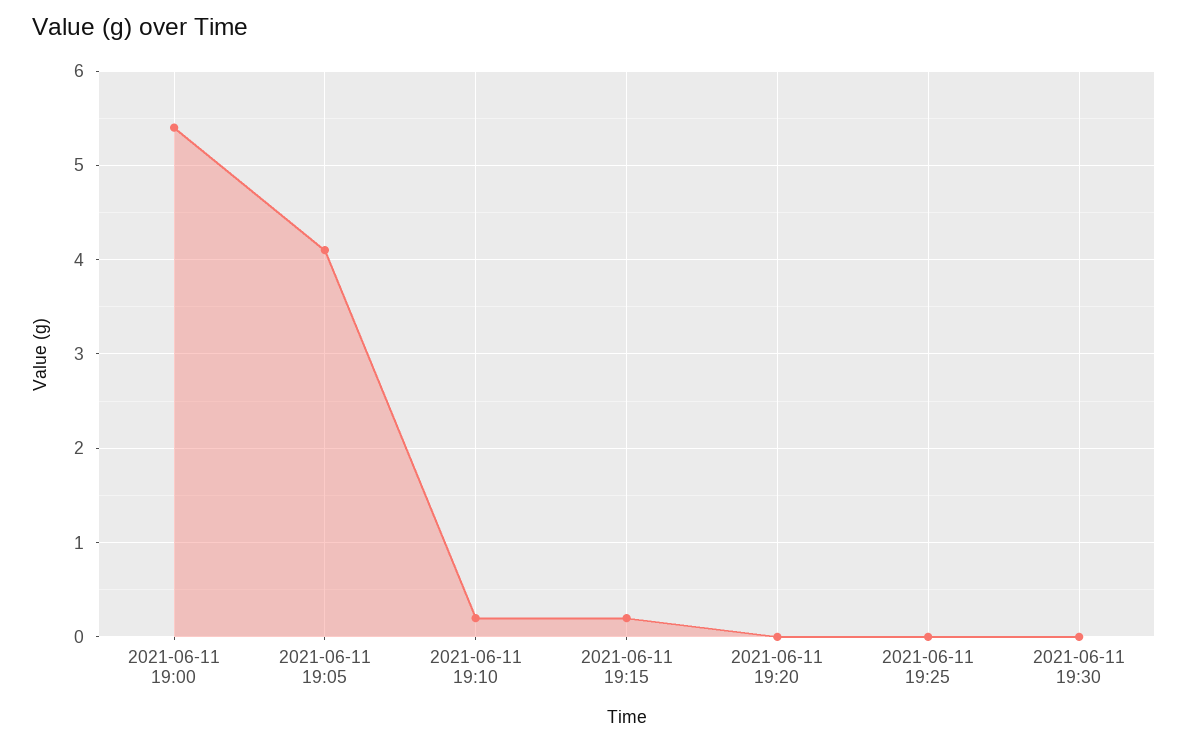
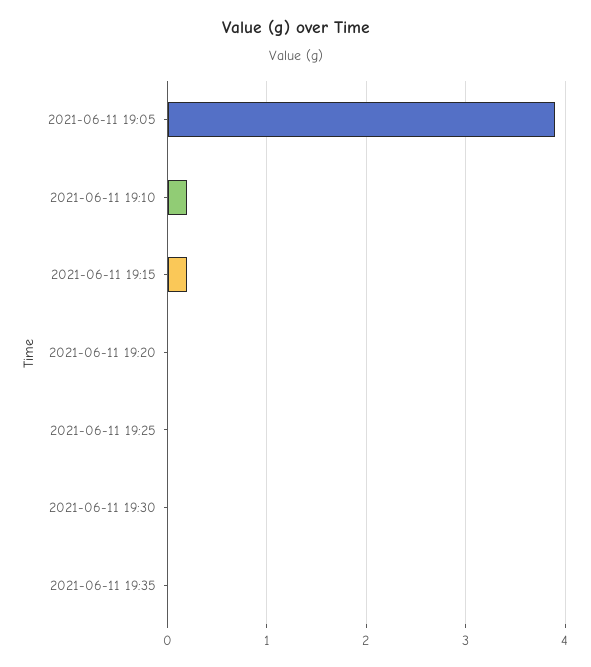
2021-06-11 19:00: 5.4 -> none
2021-06-11 19:05: 4.1 -> 3.9
2021-06-11 19:35: none -> 0

